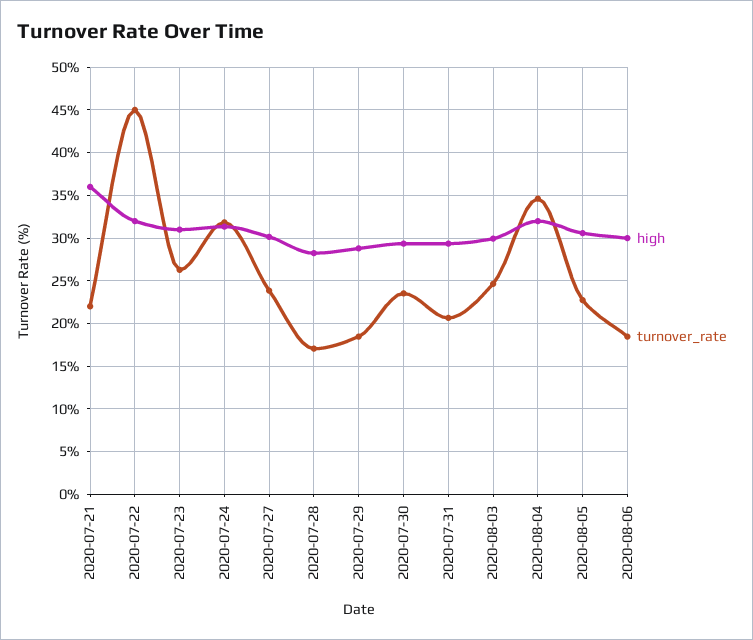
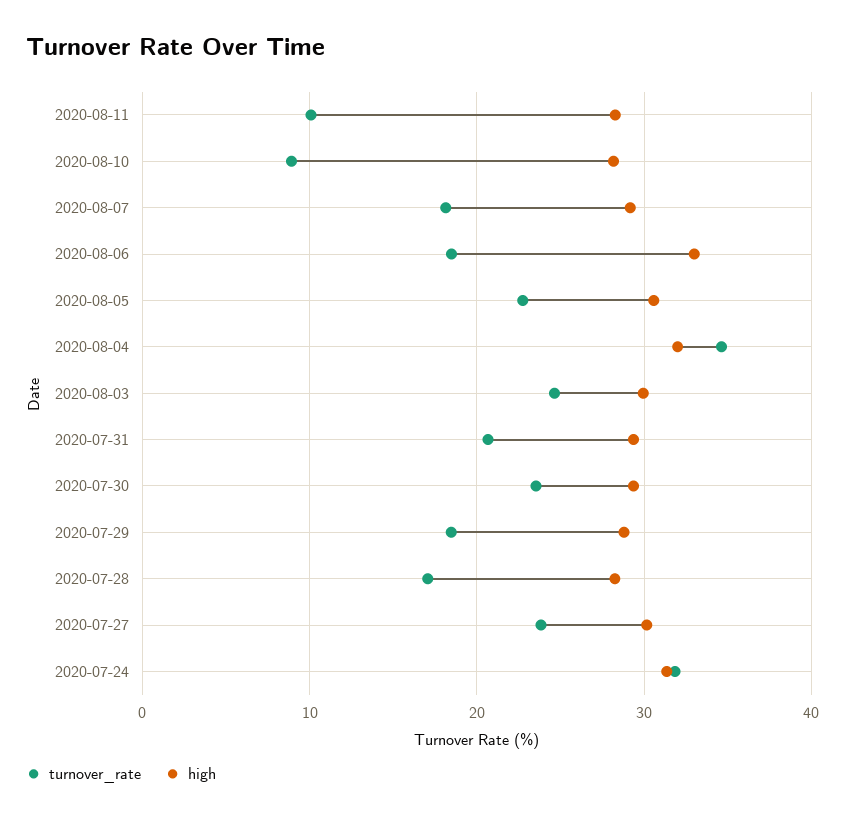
high, 2020-07-21: 36 -> none
turnover_rate, 2020-07-21: 22 -> none
high, 2020-07-22: 32 -> none
turnover_rate, 2020-07-22: 45 -> none
high, 2020-07-23: 31 -> none
turnover_rate, 2020-07-23: 26 -> none
high, 2020-08-06: 30 -> 33
turnover_rate, 2020-08-11: none -> 10
high, 2020-08-11: none -> 28
turnover_rate, 2020-08-10: none -> 9
high, 2020-08-10: none -> 28
turnover_rate, 2020-08-07: none -> 18
high, 2020-08-07: none -> 29

